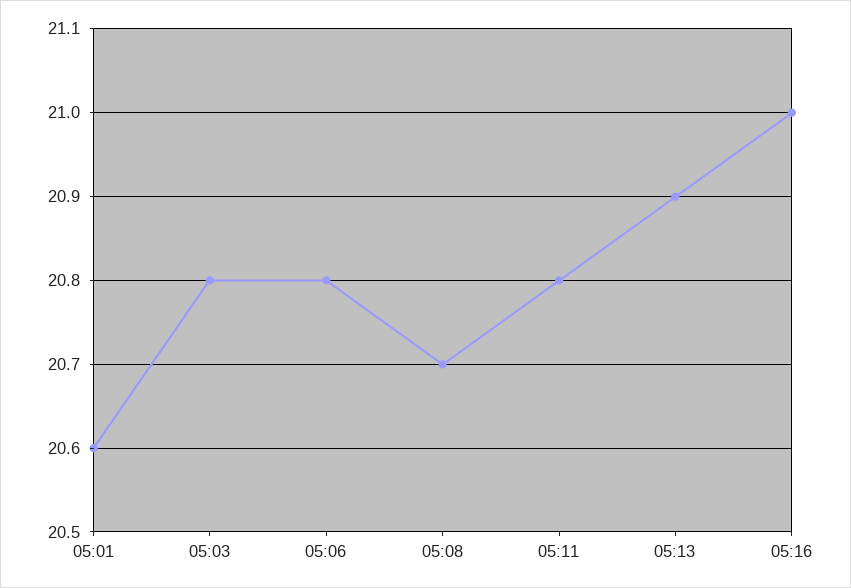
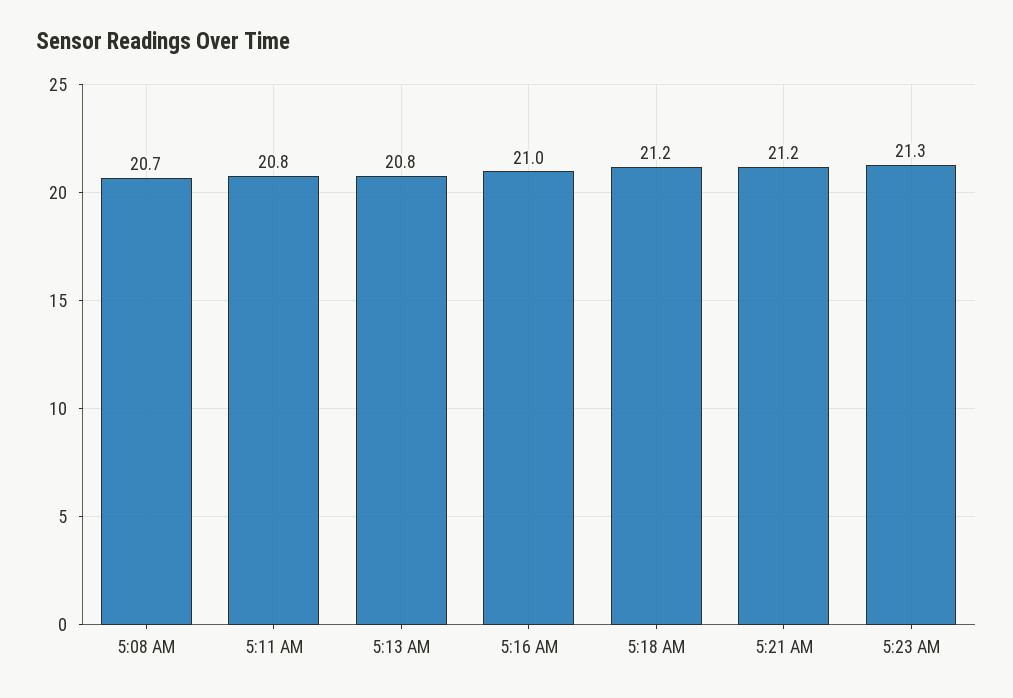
05:01: 20.6 -> none
05:03: 20.8 -> none
05:06: 20.8 -> none
05:13: 20.9 -> 20.8
5:18 AM: none -> 21.2
5:21 AM: none -> 21.2
5:23 AM: none -> 21.3

